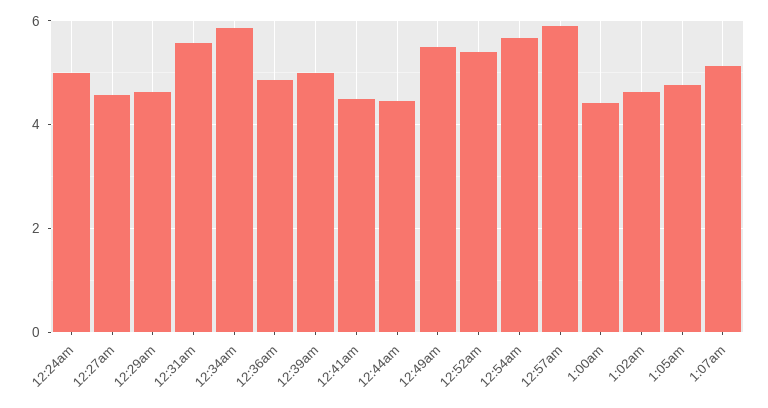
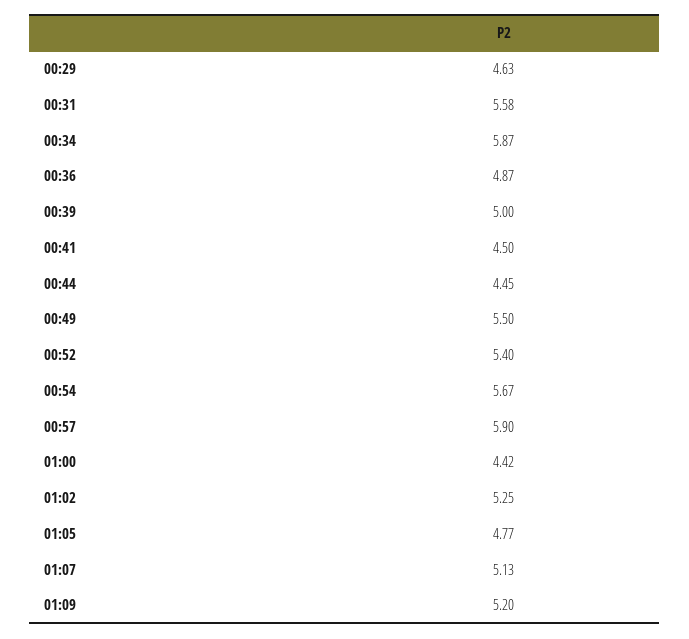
12:24am: 5 -> none
12:27am: 4.6 -> none
1:02am: 4.6 -> 5.25
01:09: none -> 5.2

